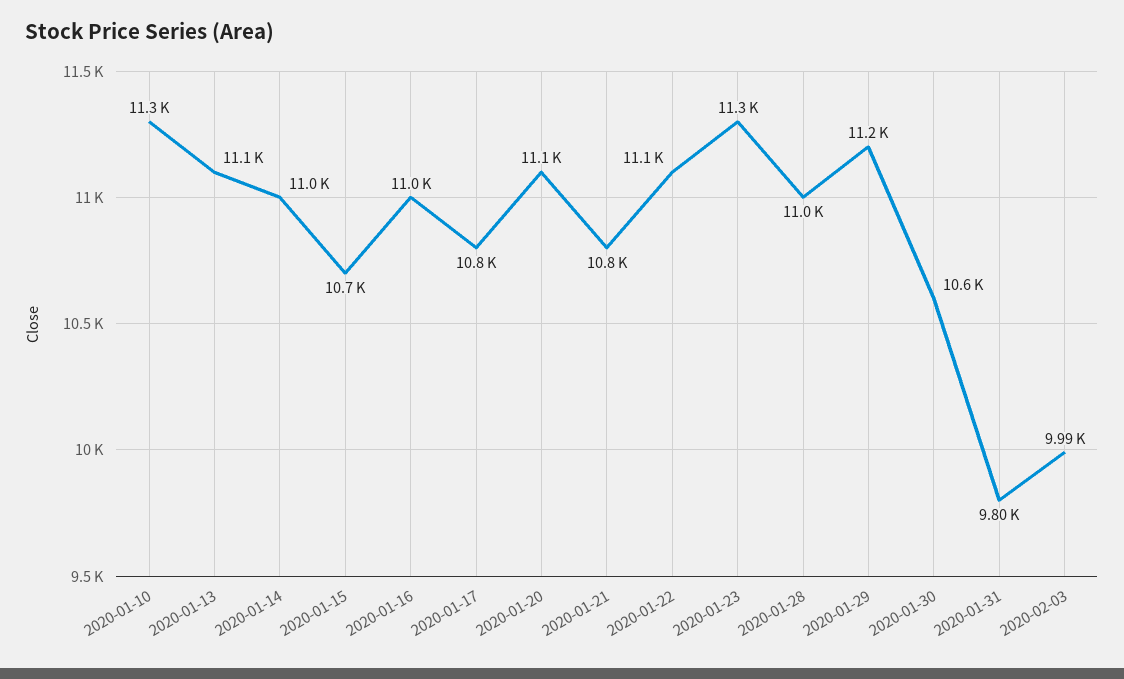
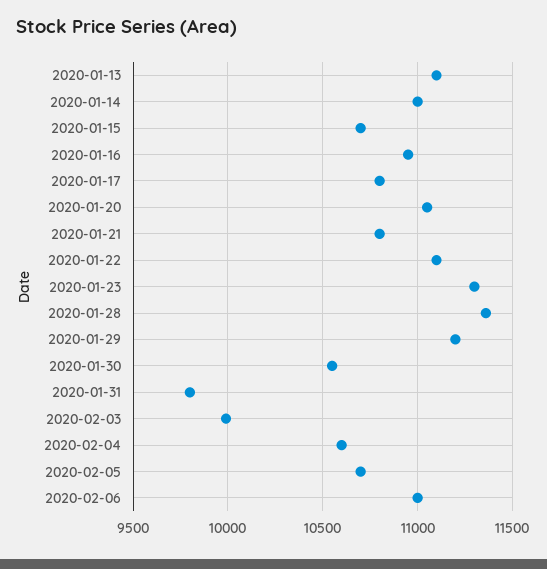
2020-01-10: 11300 -> none
2020-01-28: 11000 -> 11350
2020-02-04: none -> 10600
2020-02-05: none -> 10700
2020-02-06: none -> 11000

